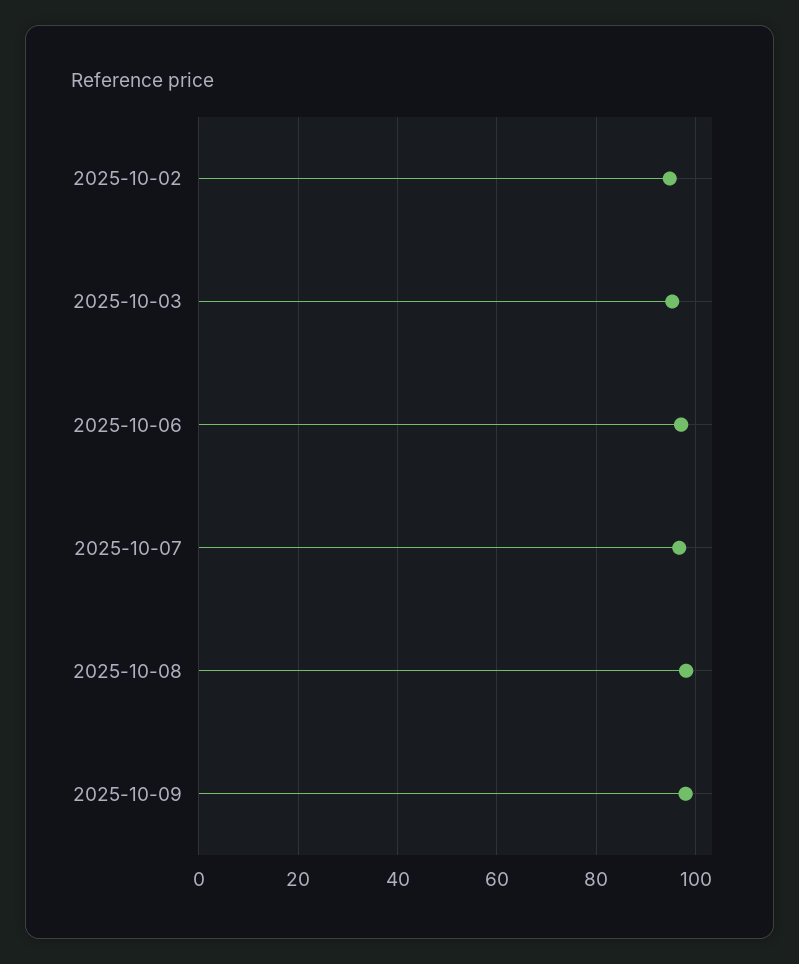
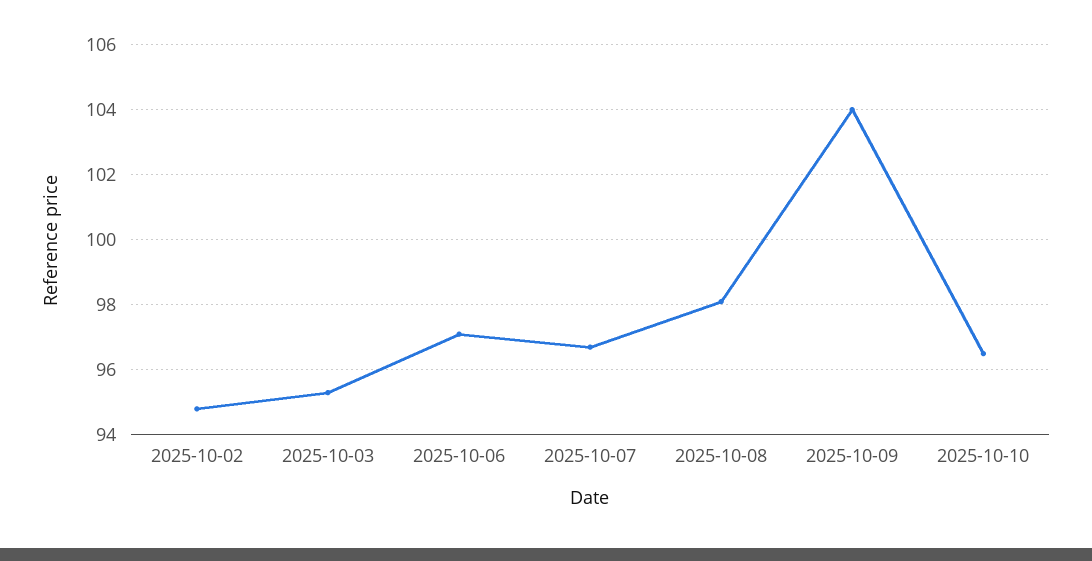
2025-10-09: 98 -> 104
2025-10-10: none -> 96.5

